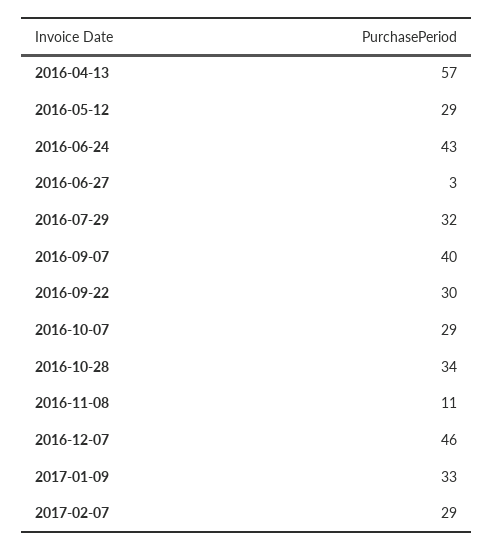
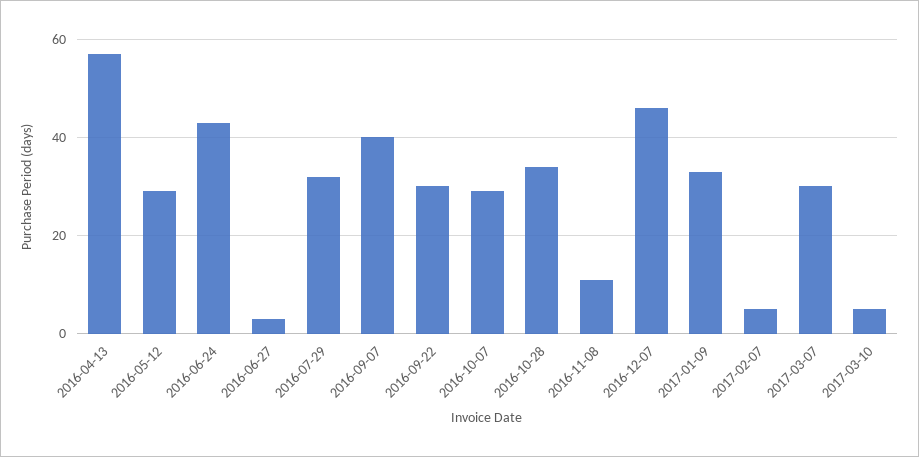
2017-02-07: 29 -> 5
2017-03-07: none -> 30
2017-03-10: none -> 5

